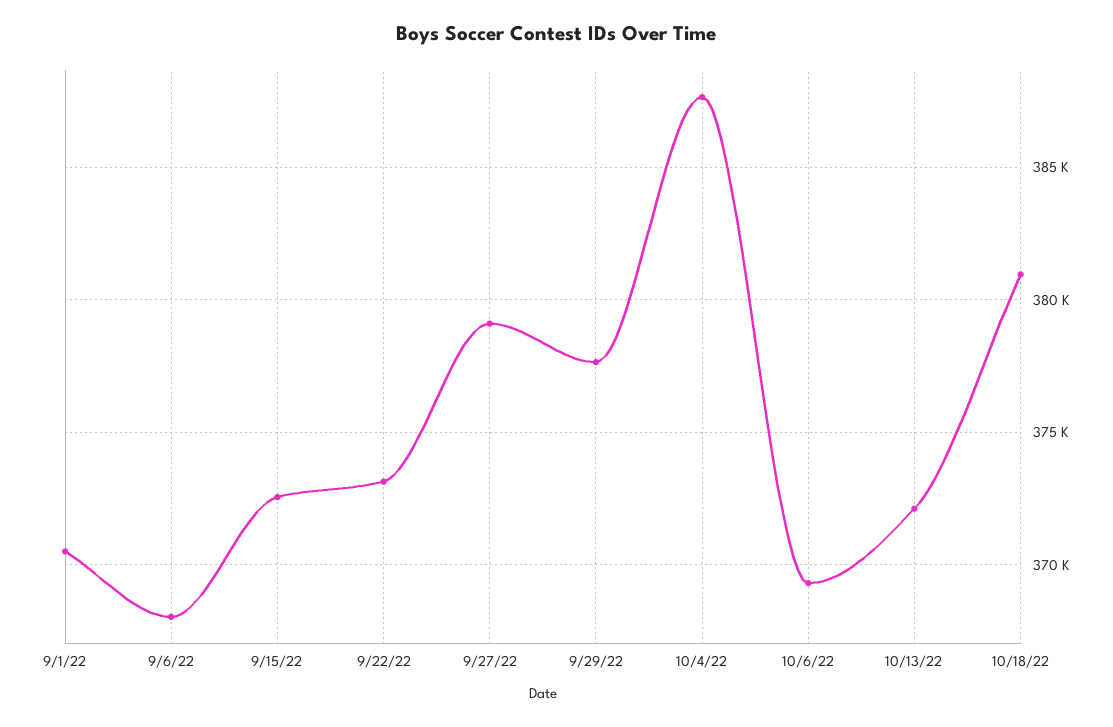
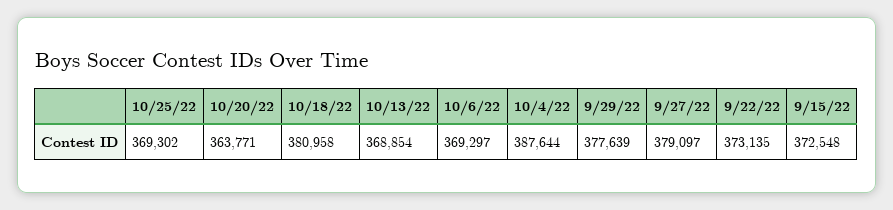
9/1/22: 370500 -> none
9/6/22: 368000 -> none
10/13/22: 372000 -> 368854
10/25/22: none -> 369302
10/20/22: none -> 363771

